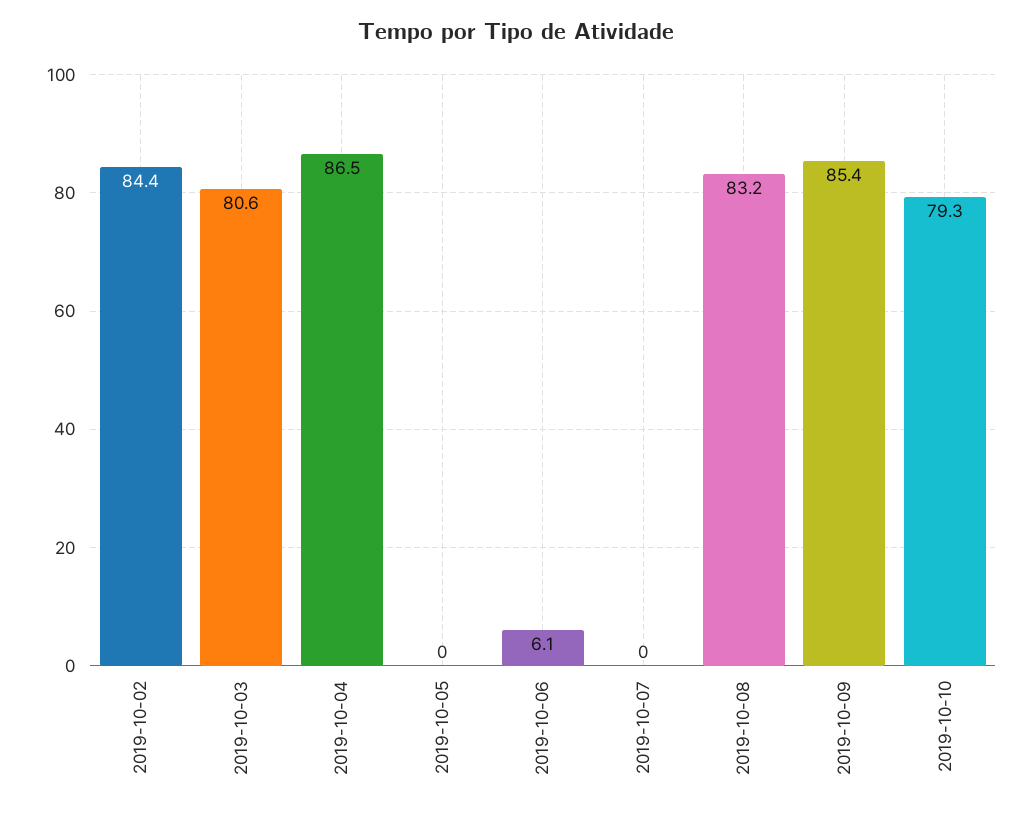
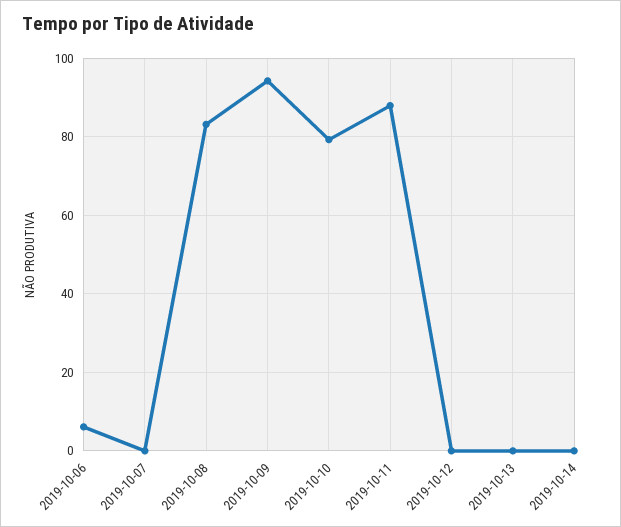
2019-10-02: 84.4 -> none
2019-10-03: 80.6 -> none
2019-10-04: 86.5 -> none
2019-10-05: 0 -> none
2019-10-09: 85.4 -> 94
2019-10-11: none -> 88
2019-10-12: none -> 0
2019-10-13: none -> 0
2019-10-14: none -> 0

